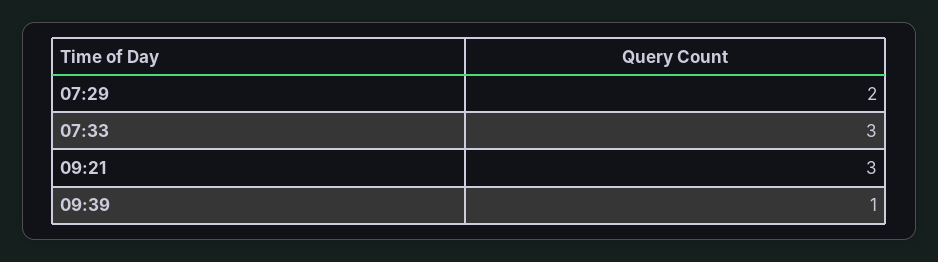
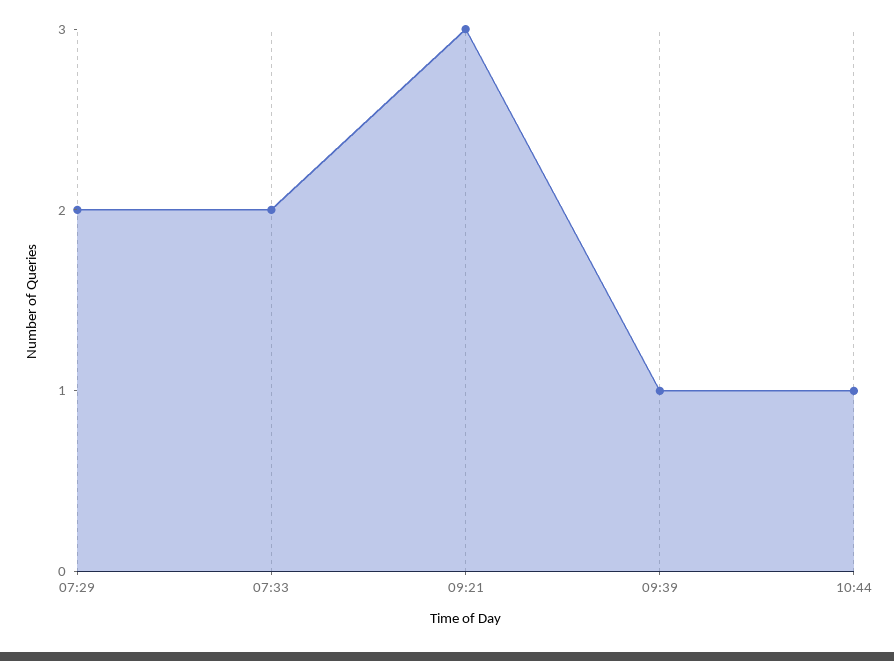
07:33: 3 -> 2
10:44: none -> 1

